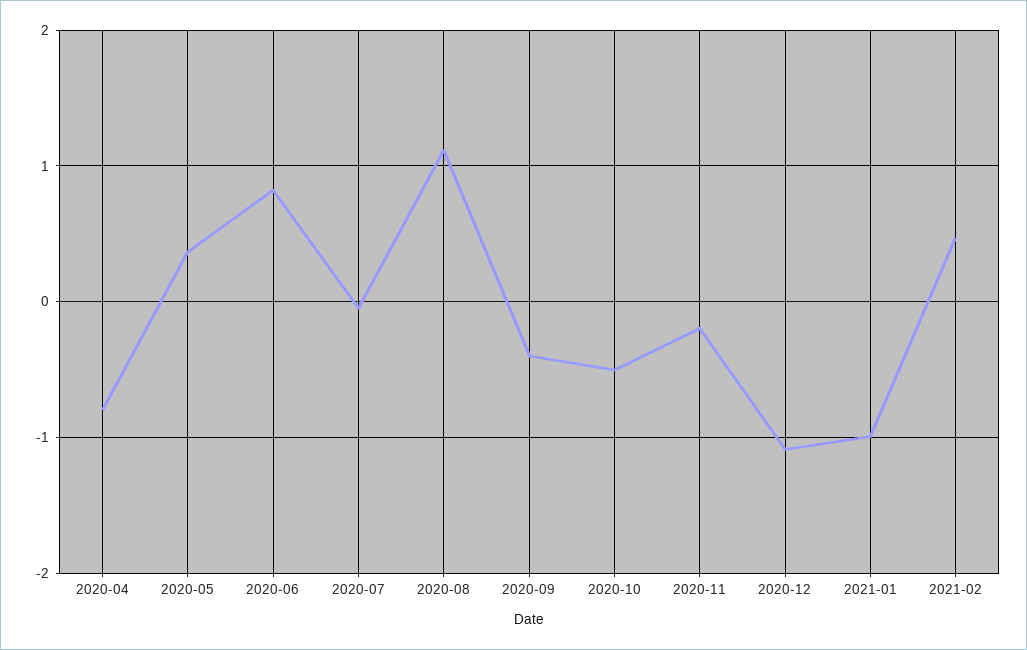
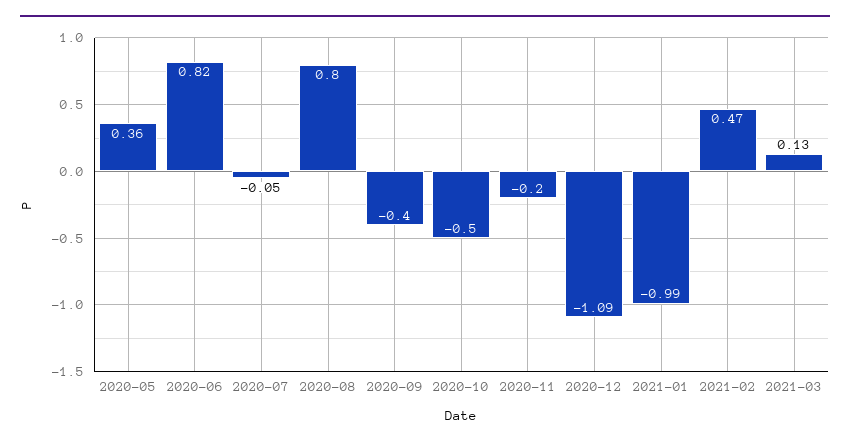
2020-04: -0.8 -> none
2020-08: 1.1 -> 0.8
2021-03: none -> 0.13

